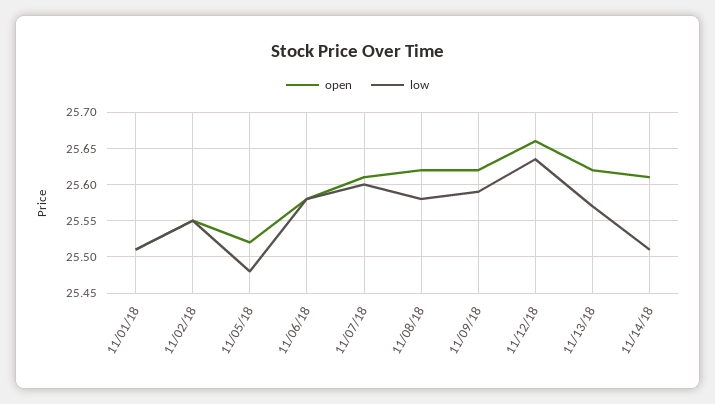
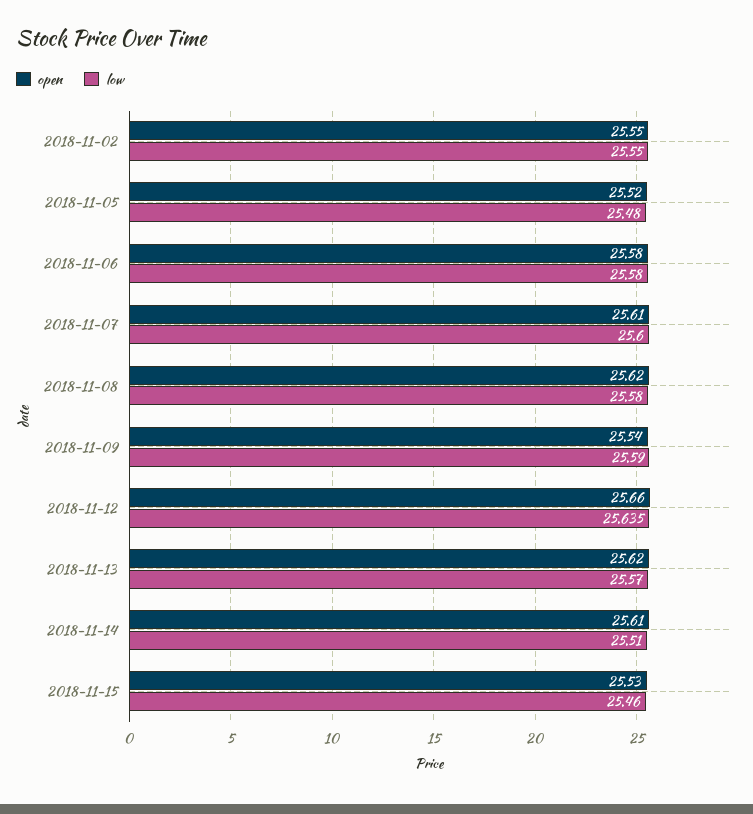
open, 11/01/18: 25.51 -> none
low, 11/01/18: 25.51 -> none
open, 11/09/18: 25.62 -> 25.54
open, 2018-11-15: none -> 25.53
low, 2018-11-15: none -> 25.46

